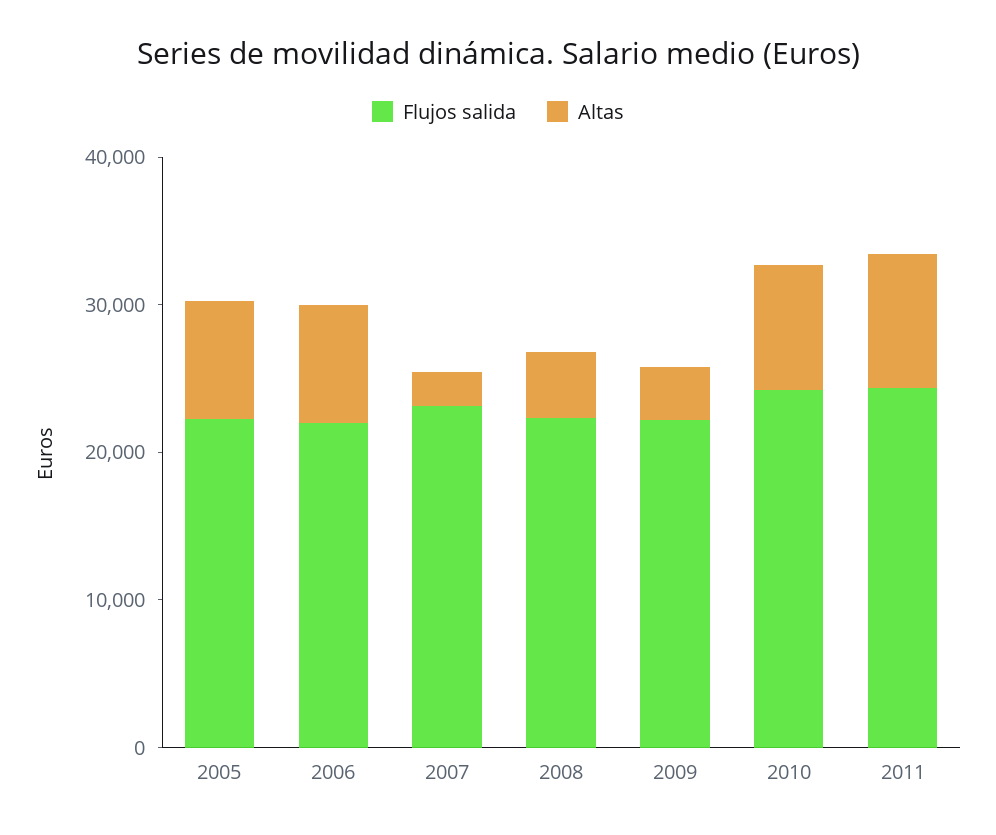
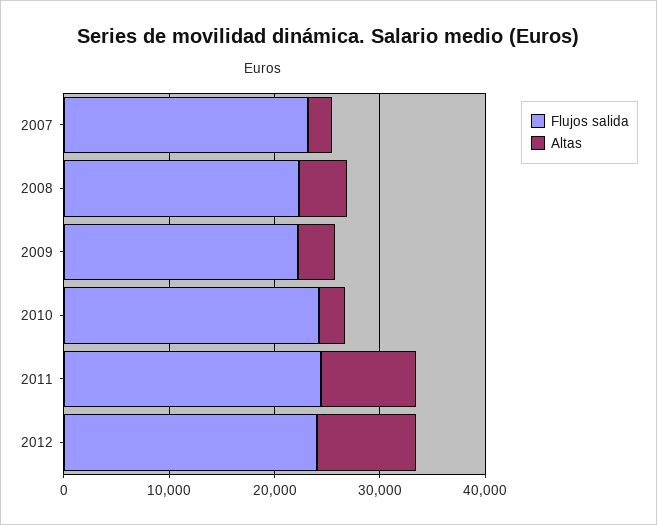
Flujos salida, 2005: 22000 -> none
Altas, 2005: 8000 -> none
Flujos salida, 2006: 22000 -> none
Altas, 2006: 8000 -> none
Altas, 2010: 8000 -> 2000
Flujos salida, 2012: none -> 24000
Altas, 2012: none -> 10000

